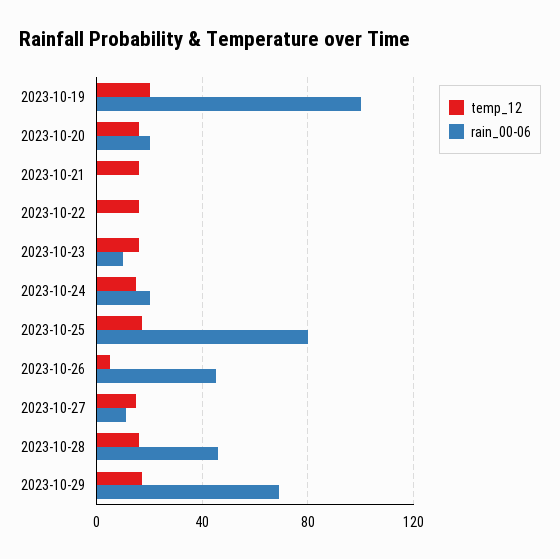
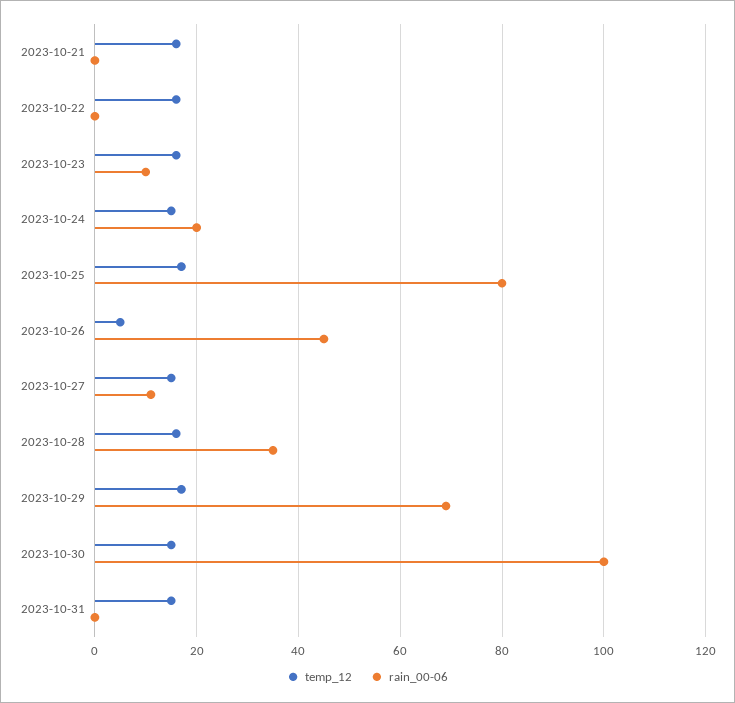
temp_12, 2023-10-19: 20 -> none
rain_00-06, 2023-10-19: 100 -> none
temp_12, 2023-10-20: 15 -> none
rain_00-06, 2023-10-20: 20 -> none
rain_00-06, 2023-10-28: 45 -> 35
temp_12, 2023-10-30: none -> 15
rain_00-06, 2023-10-30: none -> 100
temp_12, 2023-10-31: none -> 15
rain_00-06, 2023-10-31: none -> 0

